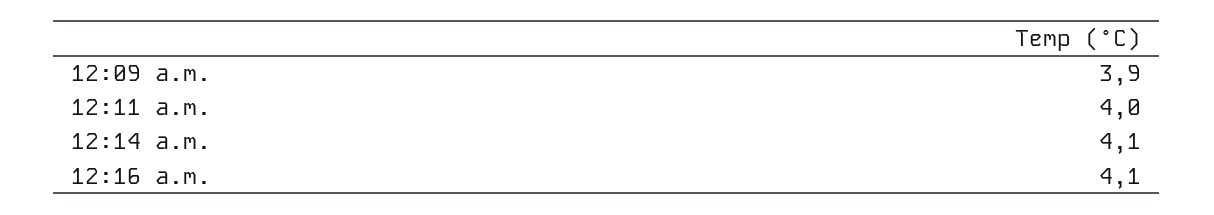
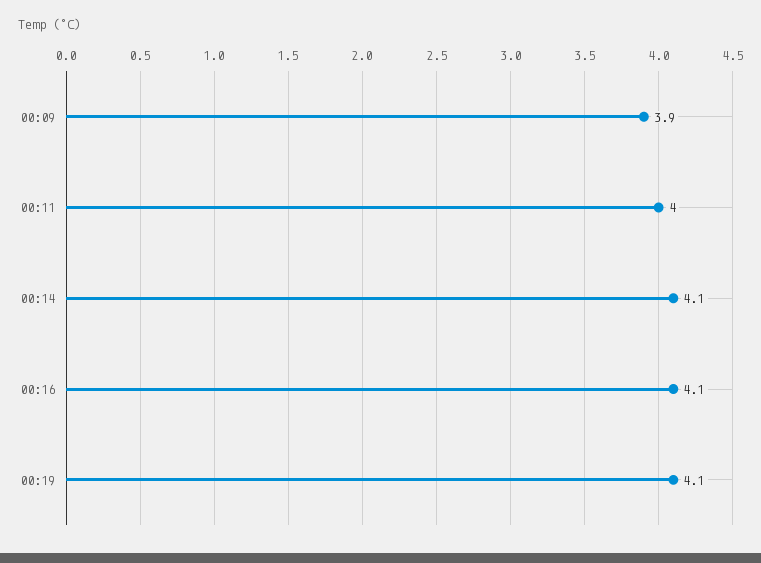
00:19: none -> 4.1

